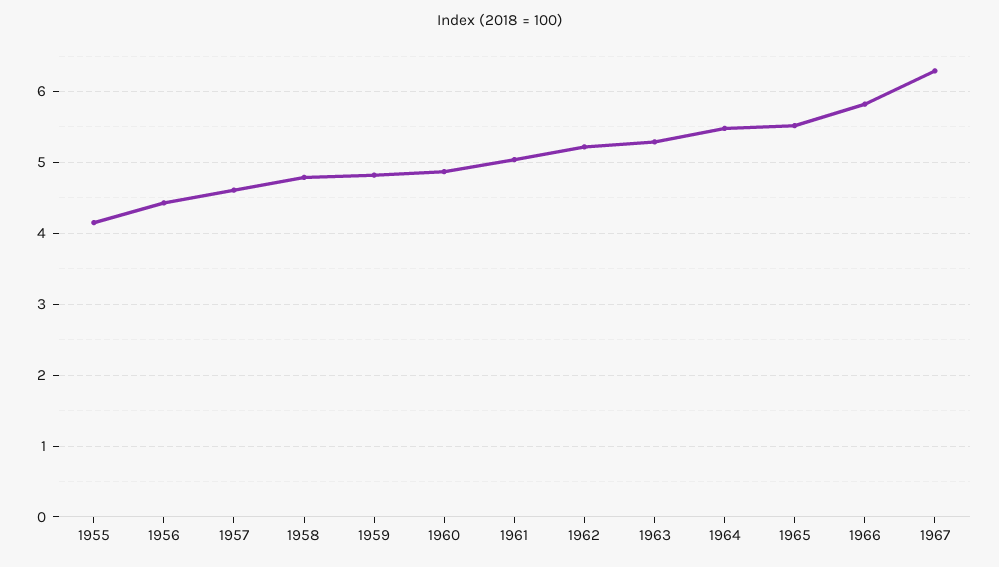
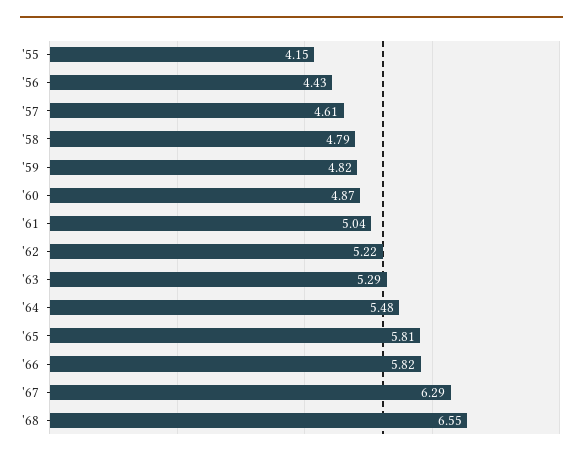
1965: 5.5 -> 5.81
'68: none -> 6.55

